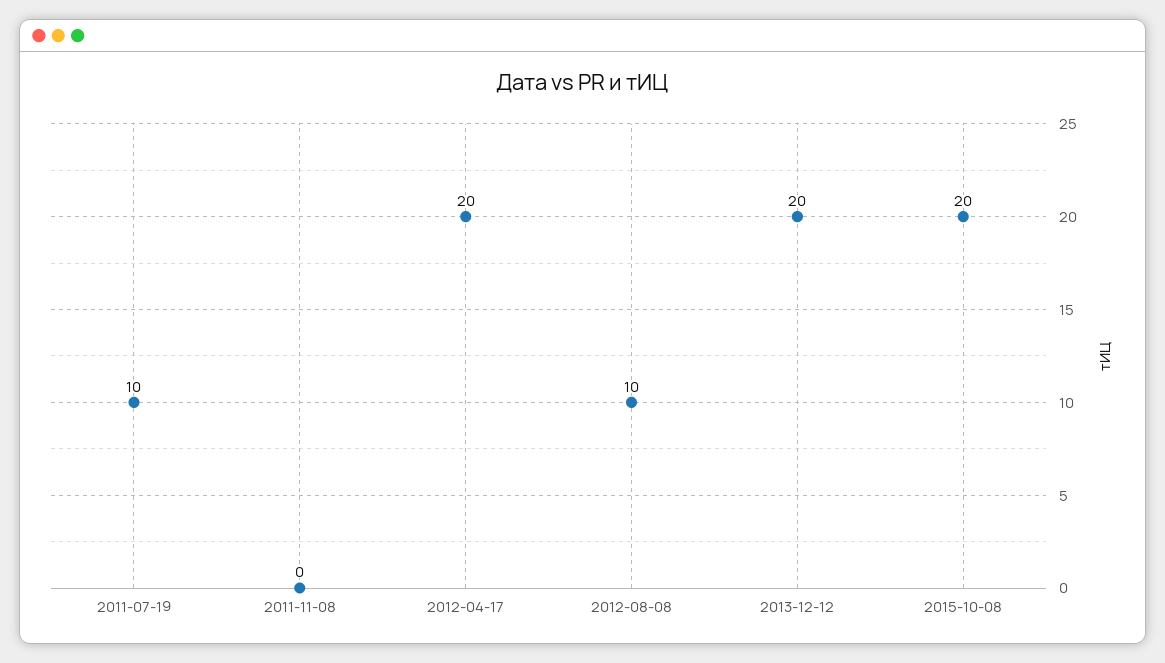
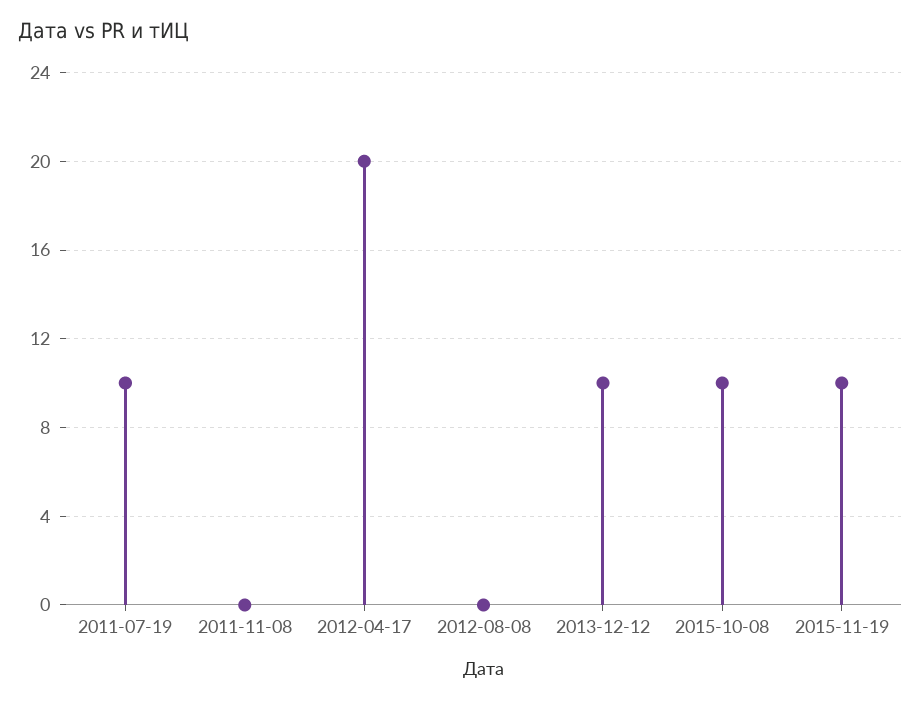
2012-08-08: 10 -> 0
2013-12-12: 20 -> 10
2015-10-08: 20 -> 10
2015-11-19: none -> 10

